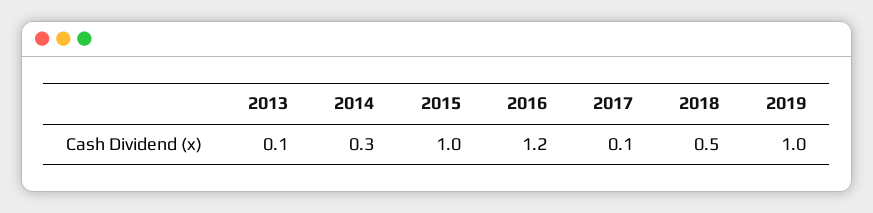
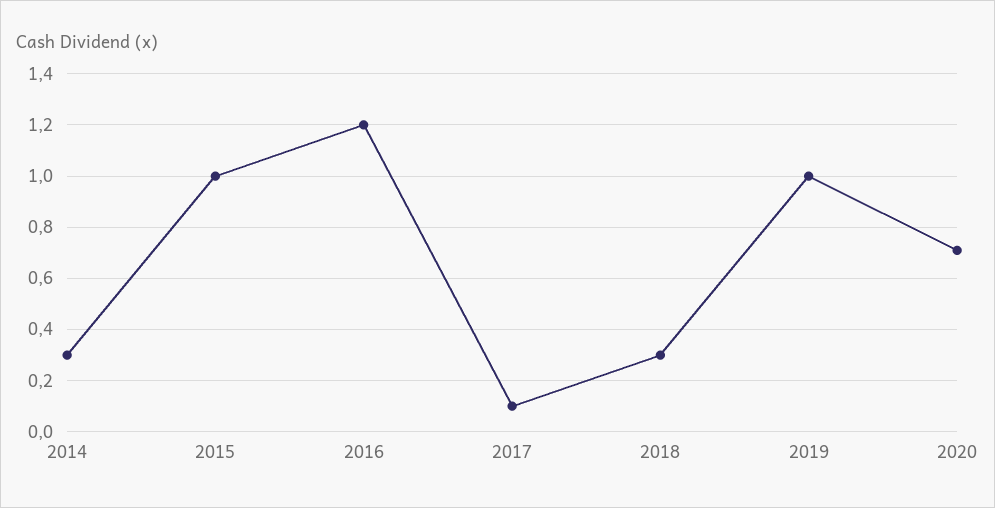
2013: 0.1 -> none
2018: 0.5 -> 0.3
2020: none -> 0.7

